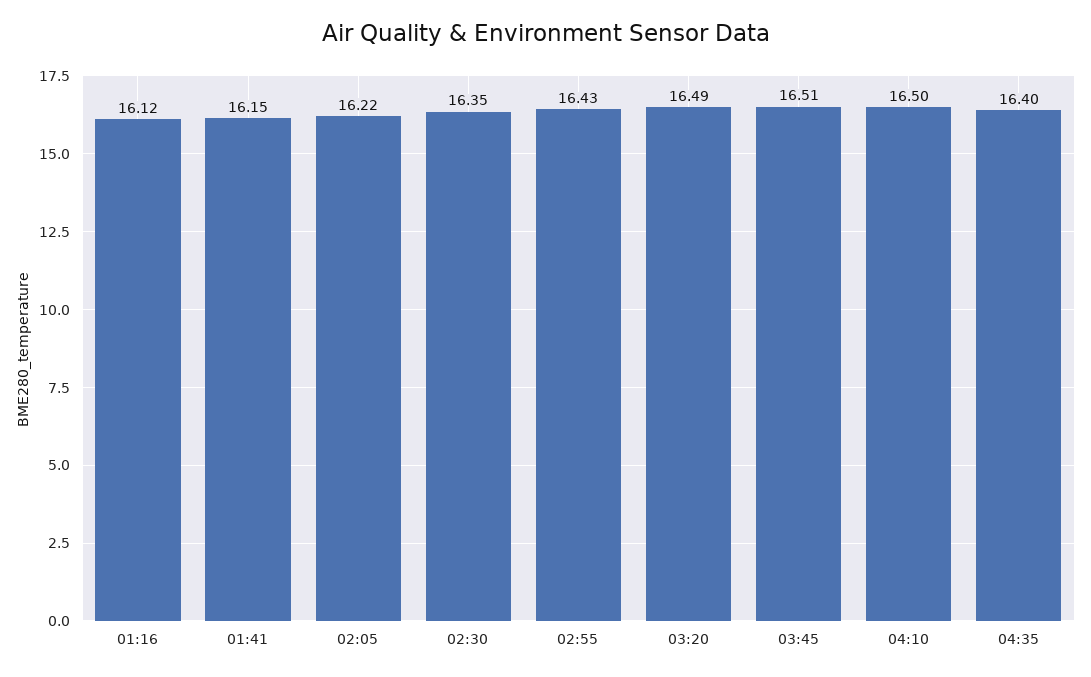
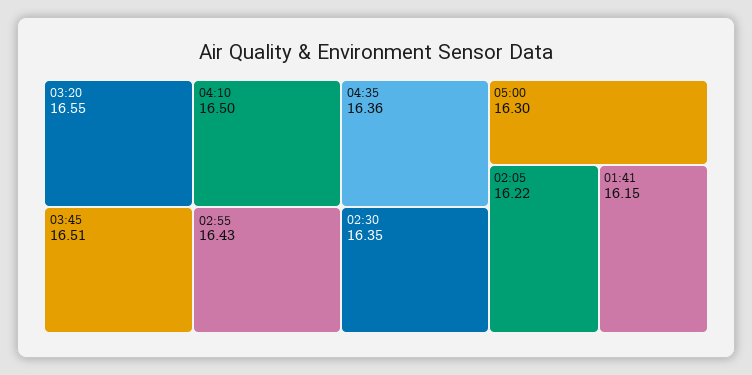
01:16: 16.12 -> none
03:20: 16.49 -> 16.55
04:35: 16.4 -> 16.36
05:00: none -> 16.3

